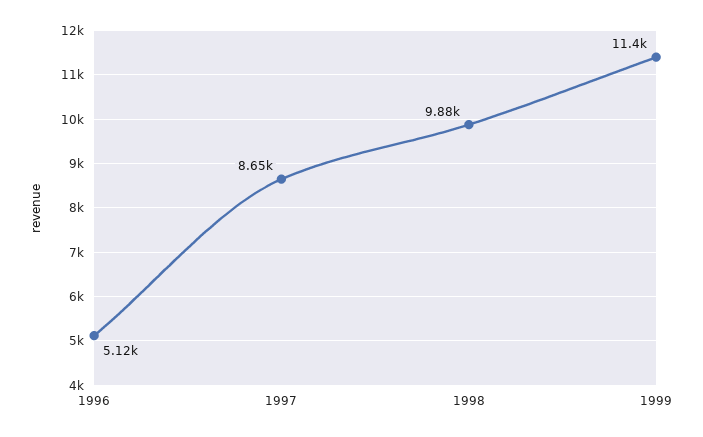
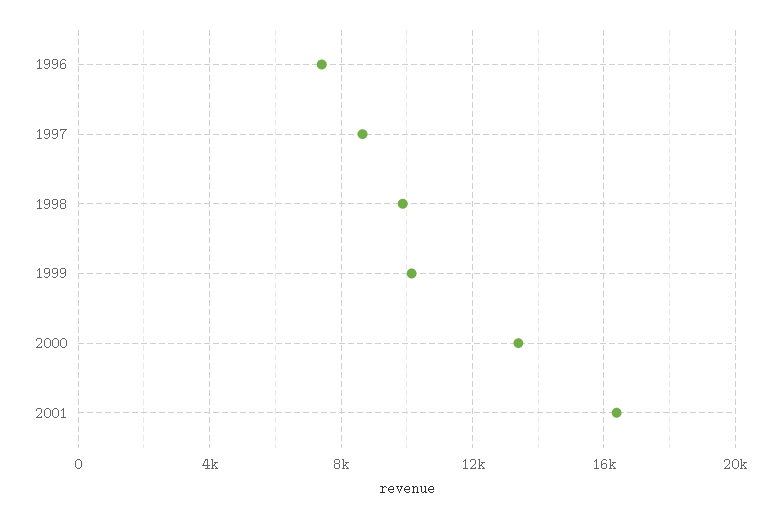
1996: 5120 -> 7500
1999: 11400 -> 10000
2000: none -> 13500
2001: none -> 16500

